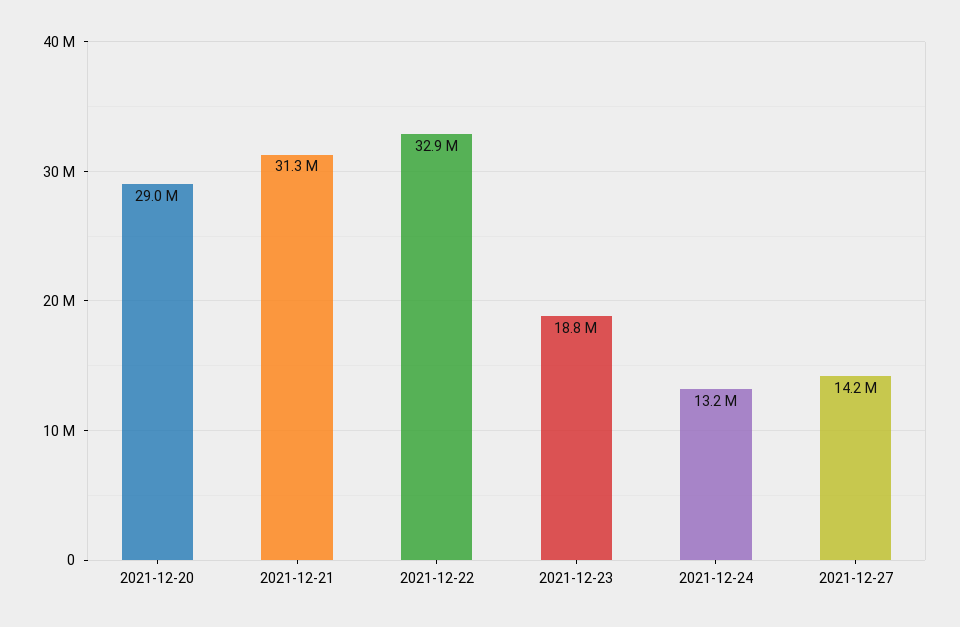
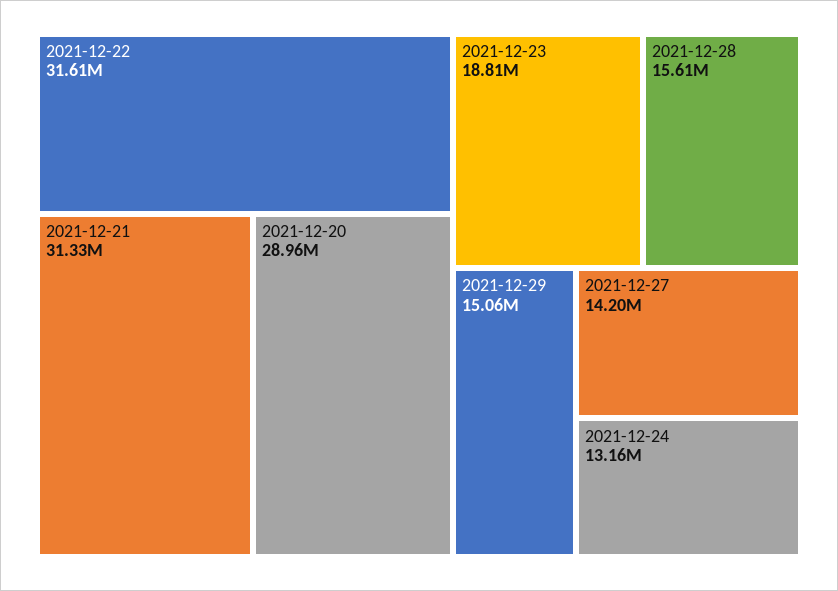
2021-12-22: 32900000 -> 31610000
2021-12-28: none -> 15610000
2021-12-29: none -> 15060000

